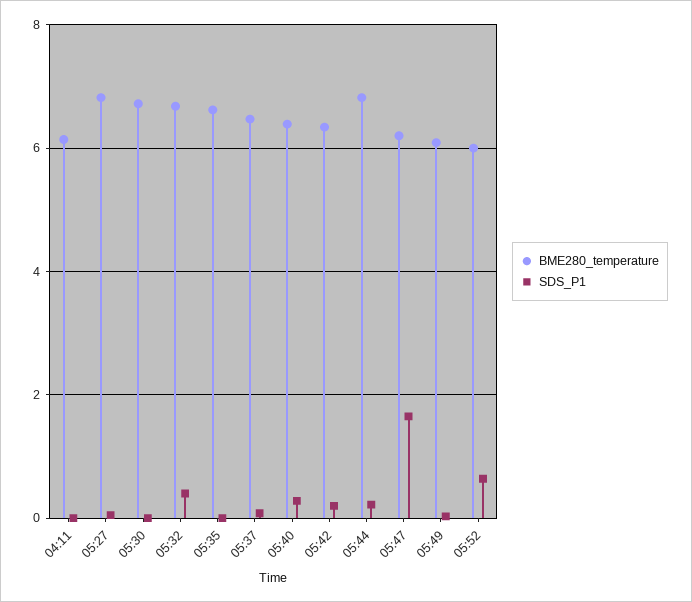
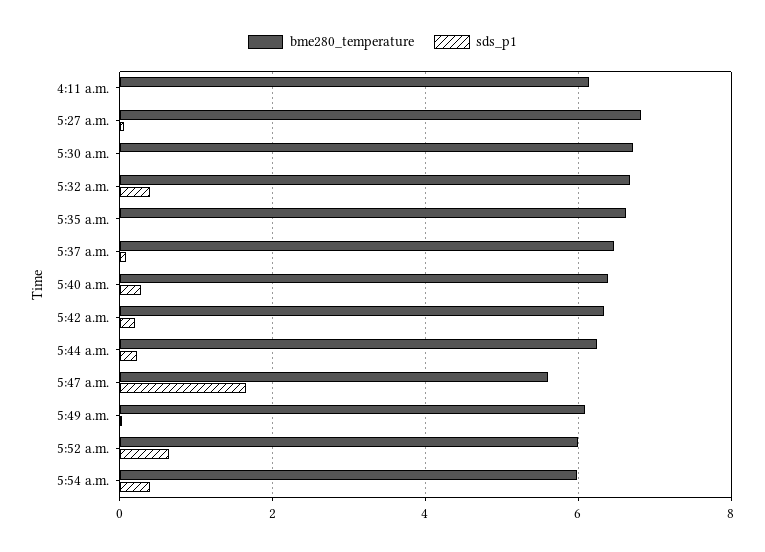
BME280_temperature, 05:44: 6.8 -> 6.2
BME280_temperature, 05:47: 6.2 -> 5.6
BME280_temperature, 5:54 a.m.: none -> 6
SDS_P1, 5:54 a.m.: none -> 0.4

